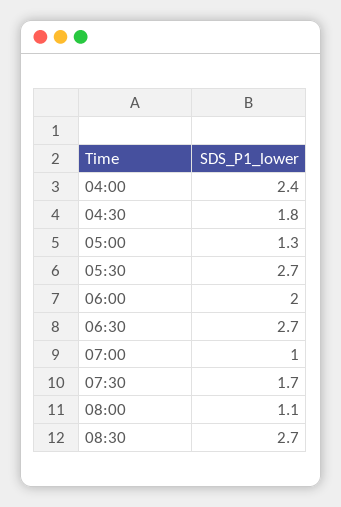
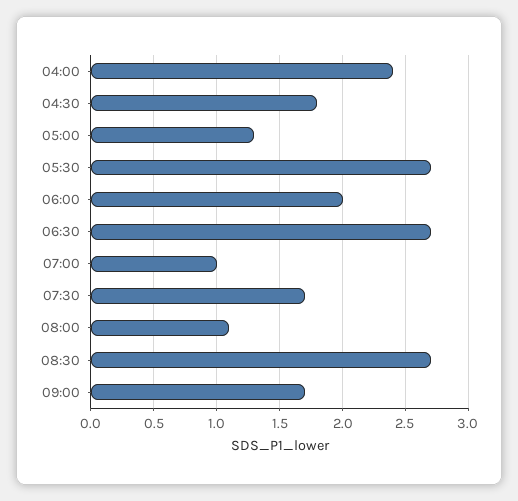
09:00: none -> 1.7

